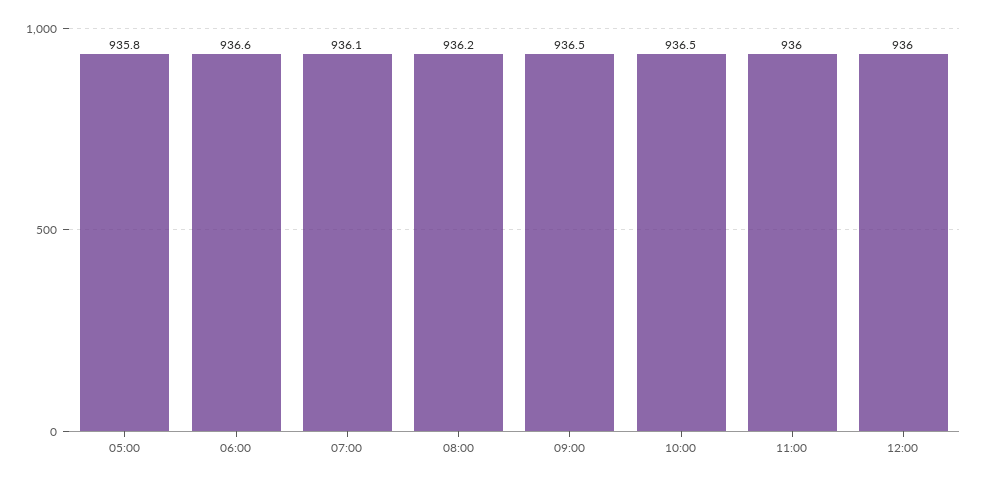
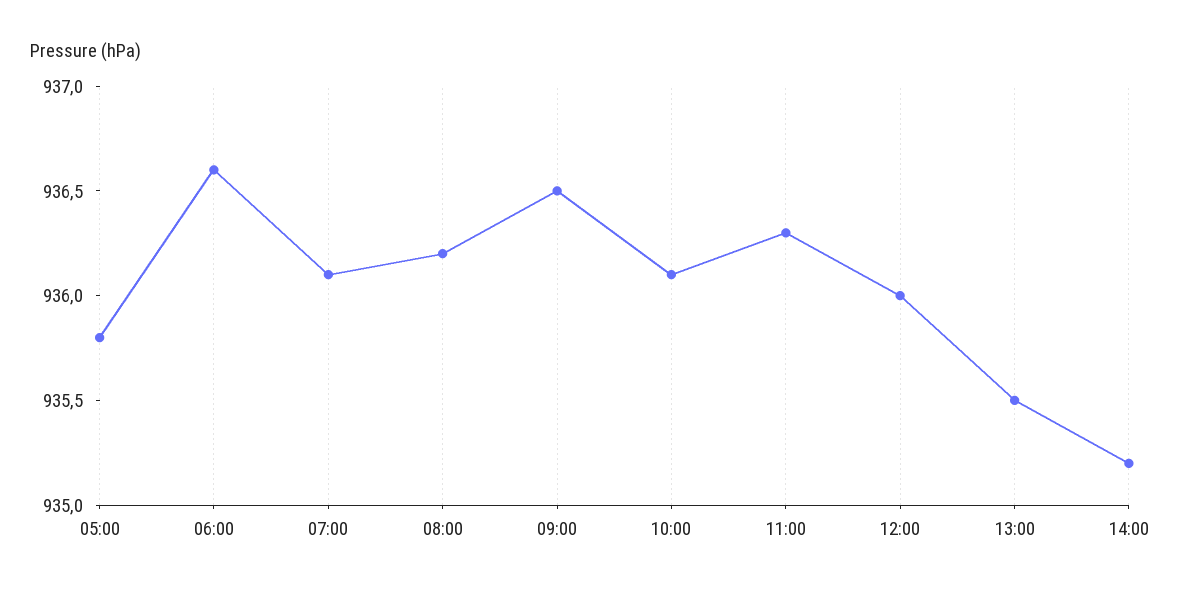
10:00: 936.5 -> 936.1
11:00: 936 -> 936.3
13:00: none -> 935.5
14:00: none -> 935.2

